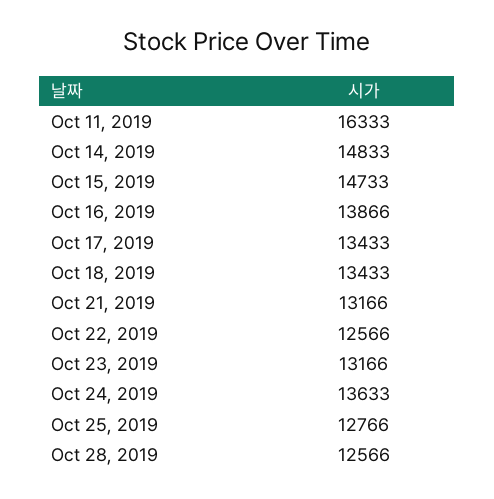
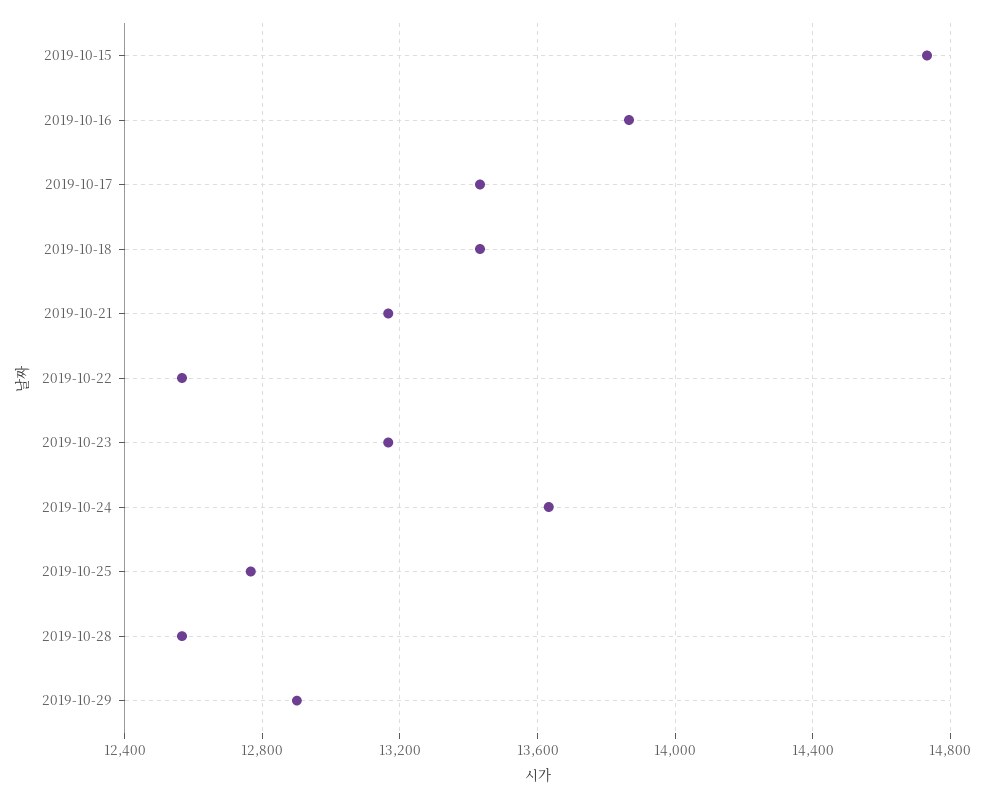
Oct 11, 2019: 16333 -> none
Oct 14, 2019: 14833 -> none
2019-10-29: none -> 12900

